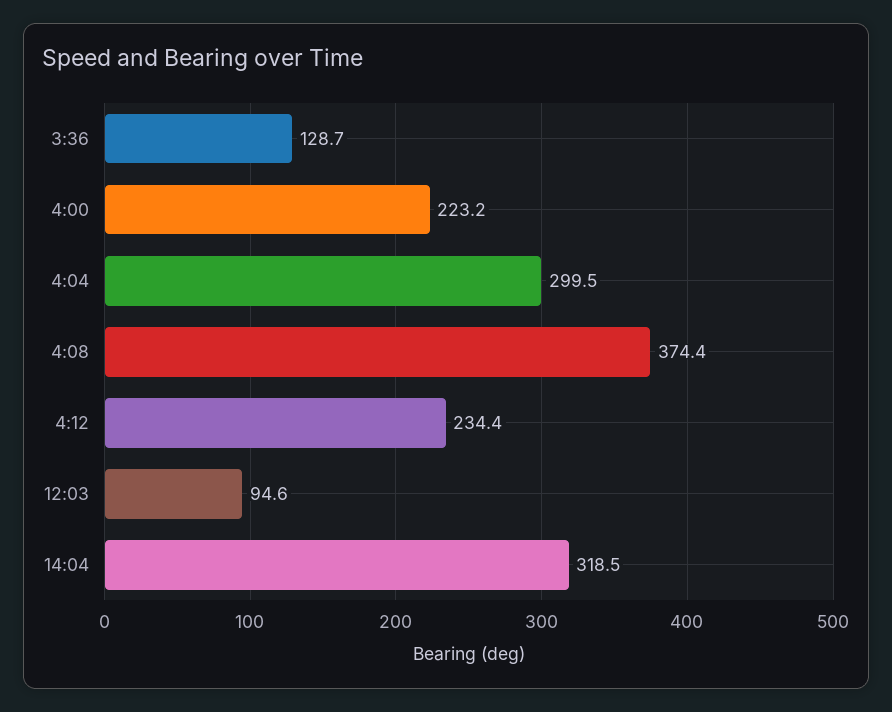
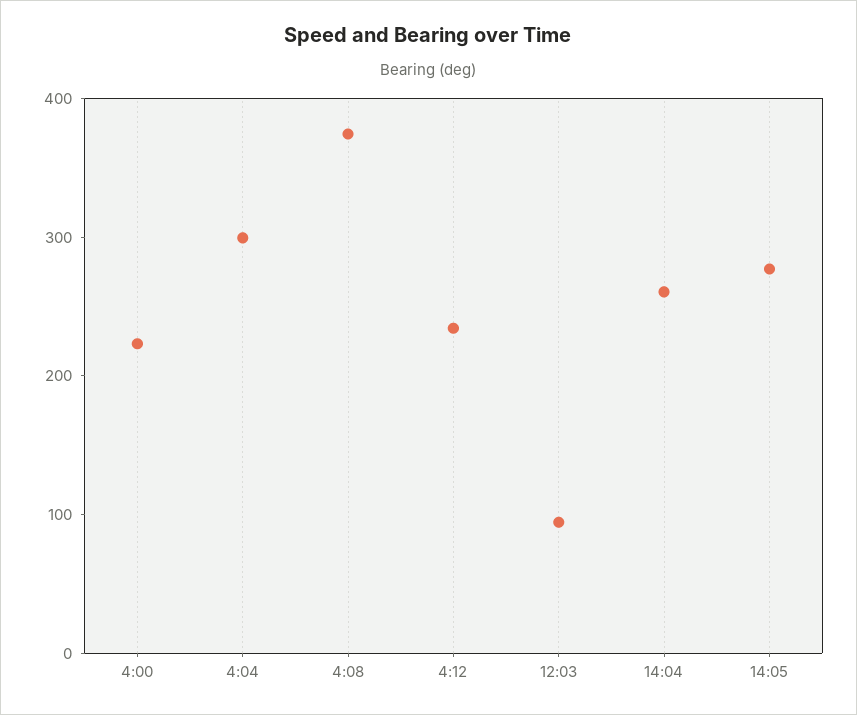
3:36: 128.7 -> none
14:04: 318.5 -> 260
14:05: none -> 280

